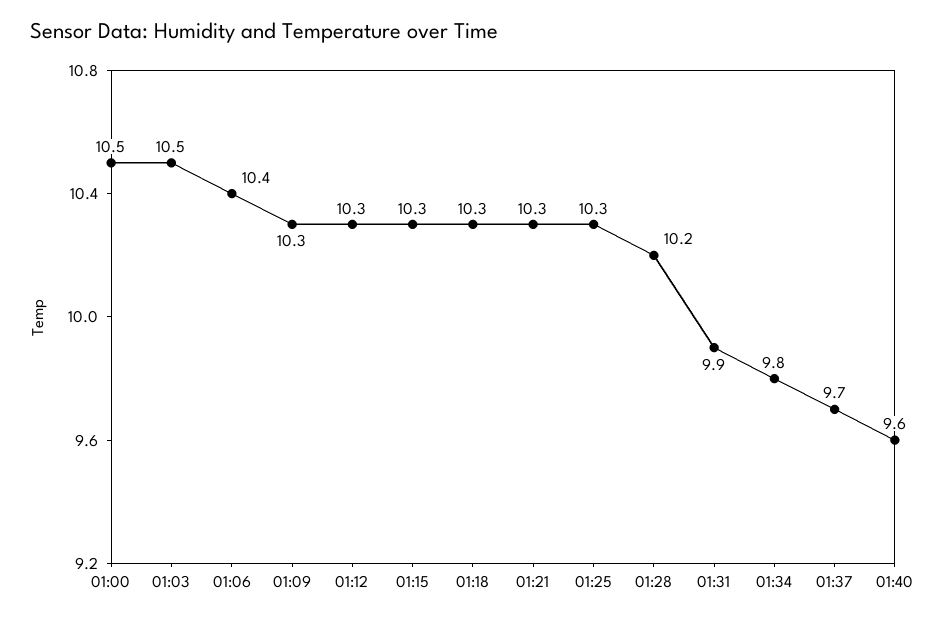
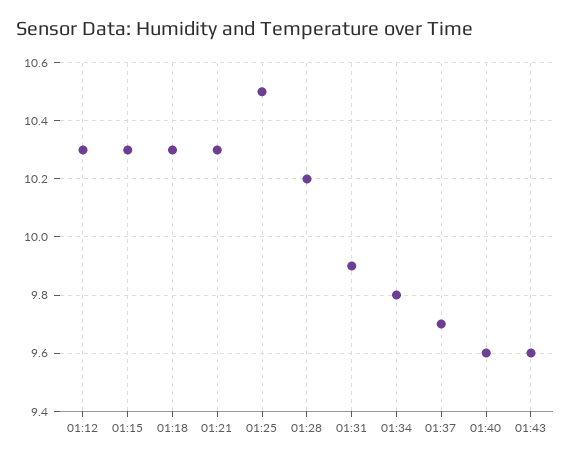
01:00: 10.5 -> none
01:03: 10.5 -> none
01:06: 10.4 -> none
01:09: 10.3 -> none
01:25: 10.3 -> 10.5
01:43: none -> 9.6

